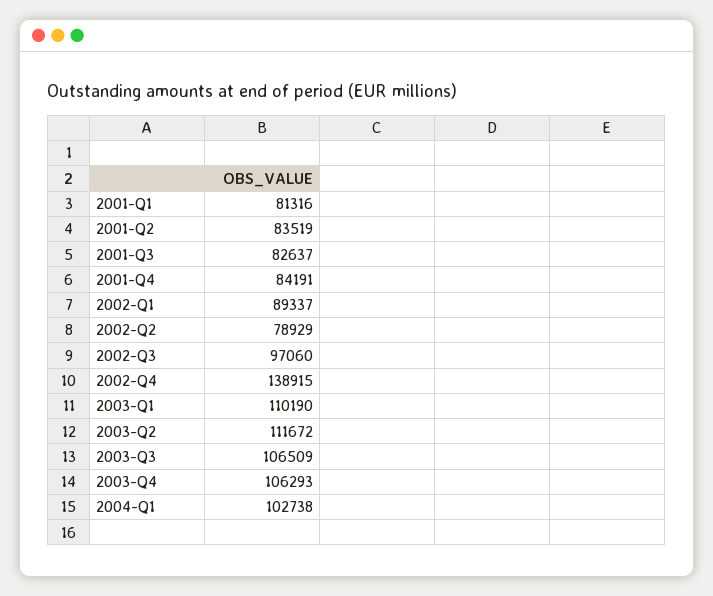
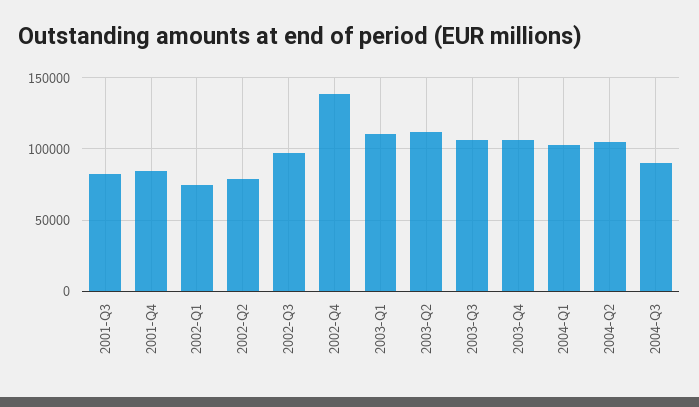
2001-Q1: 81316 -> none
2001-Q2: 83519 -> none
2002-Q1: 89337 -> 75000
2004-Q2: none -> 105000
2004-Q3: none -> 90000

